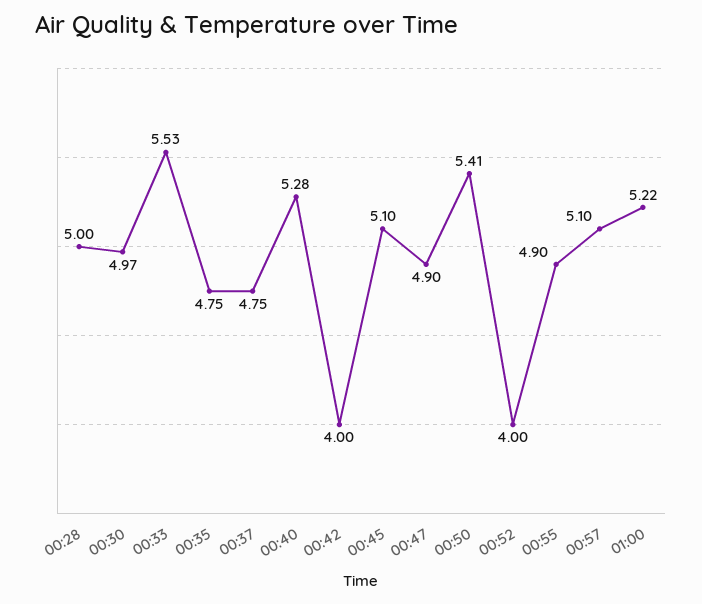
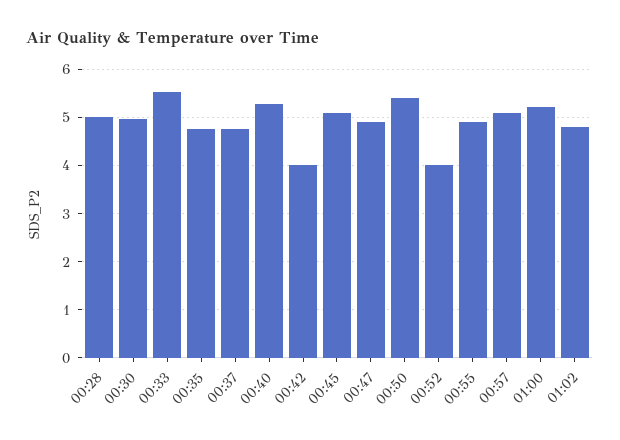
01:02: none -> 4.8

